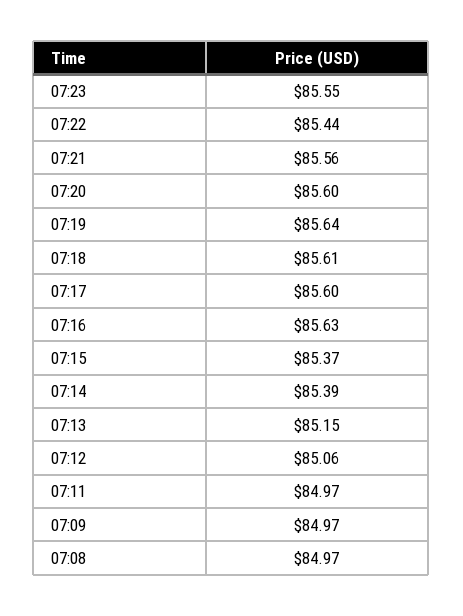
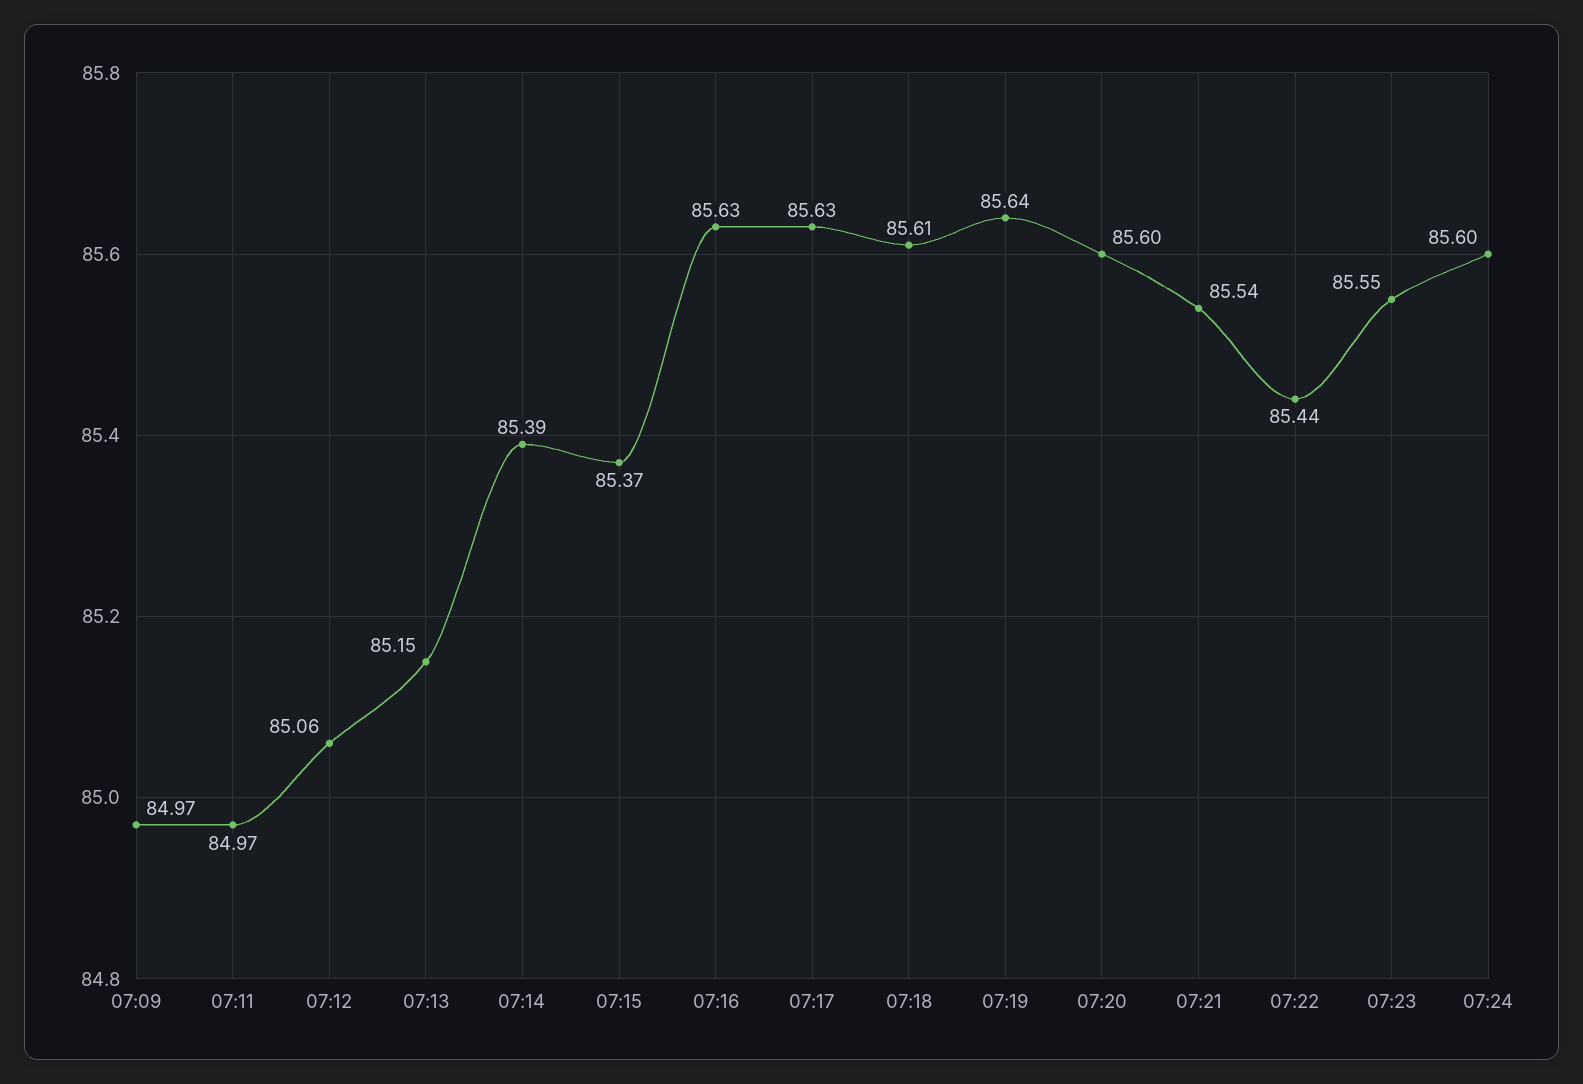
07:21: 85.56 -> 85.54
07:17: 85.6 -> 85.63
07:08: 84.97 -> none
07:24: none -> 85.6

